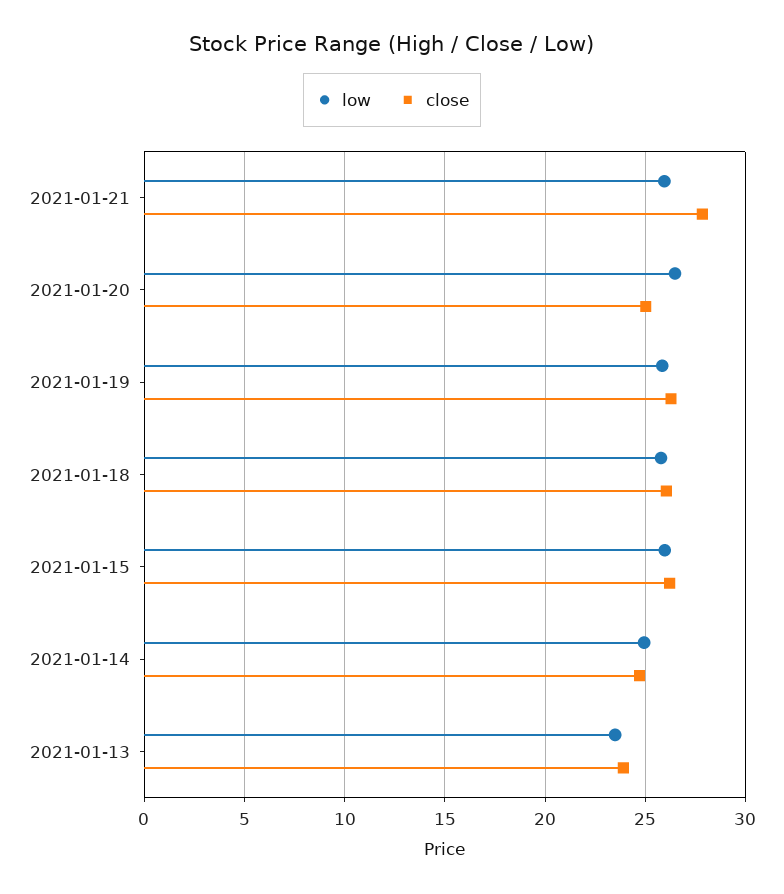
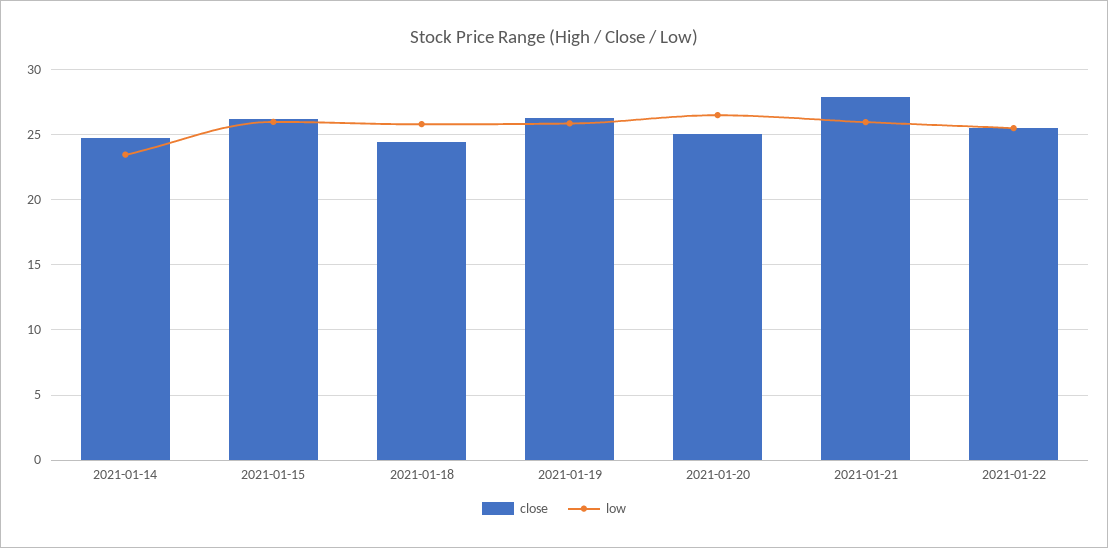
close, 2021-01-18: 26 -> 24.5
low, 2021-01-14: 25 -> 23.5
low, 2021-01-13: 23.5 -> none
close, 2021-01-13: 24 -> none
close, 2021-01-22: none -> 25.5
low, 2021-01-22: none -> 25.5

